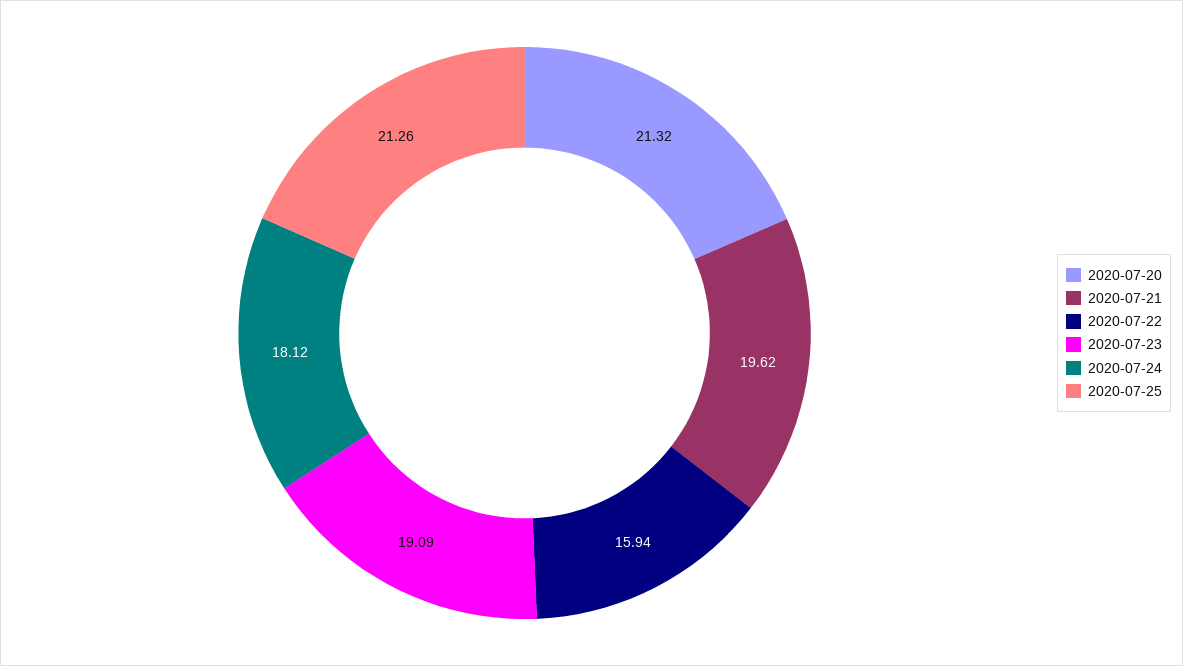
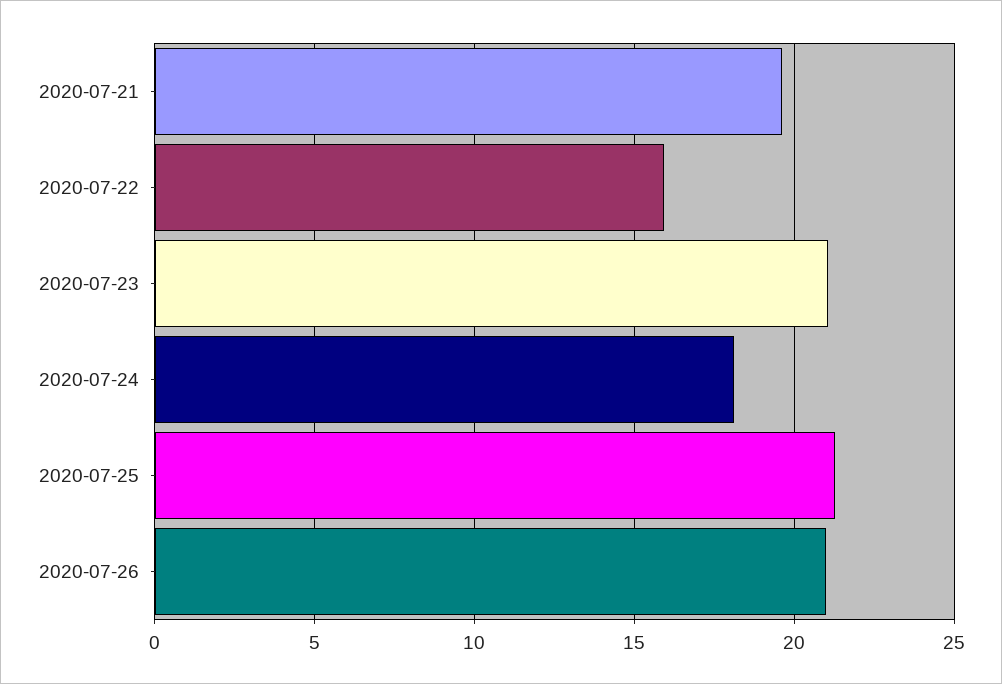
2020-07-20: 21.32 -> none
2020-07-23: 19.09 -> 21
2020-07-26: none -> 21

